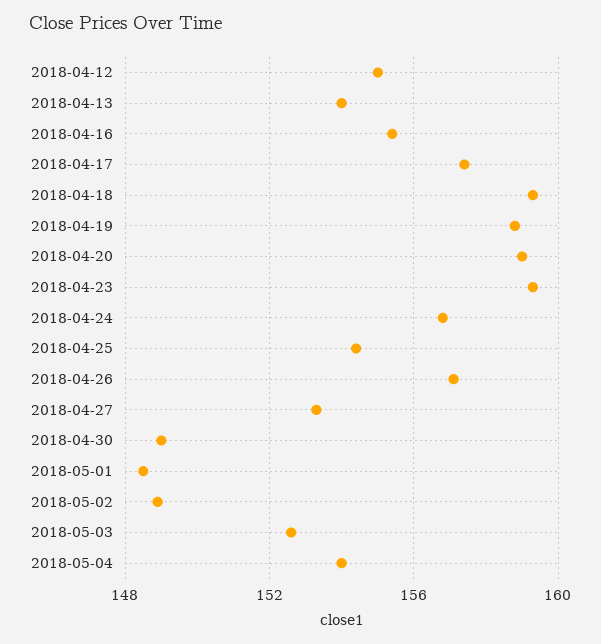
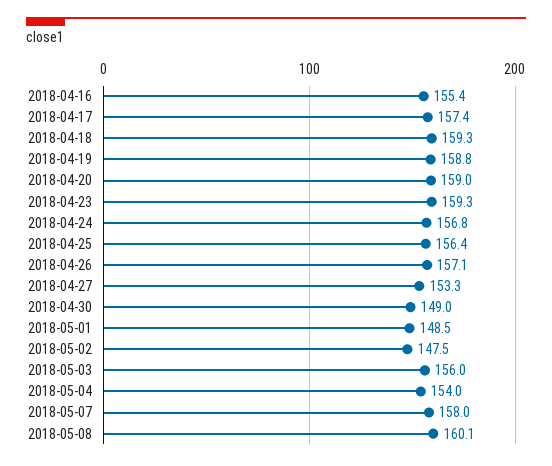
2018-04-12: 155 -> none
2018-04-13: 154 -> none
2018-04-25: 154.5 -> 156.4
2018-05-02: 149 -> 147.5
2018-05-03: 152.5 -> 156
2018-05-07: none -> 158
2018-05-08: none -> 160.1

